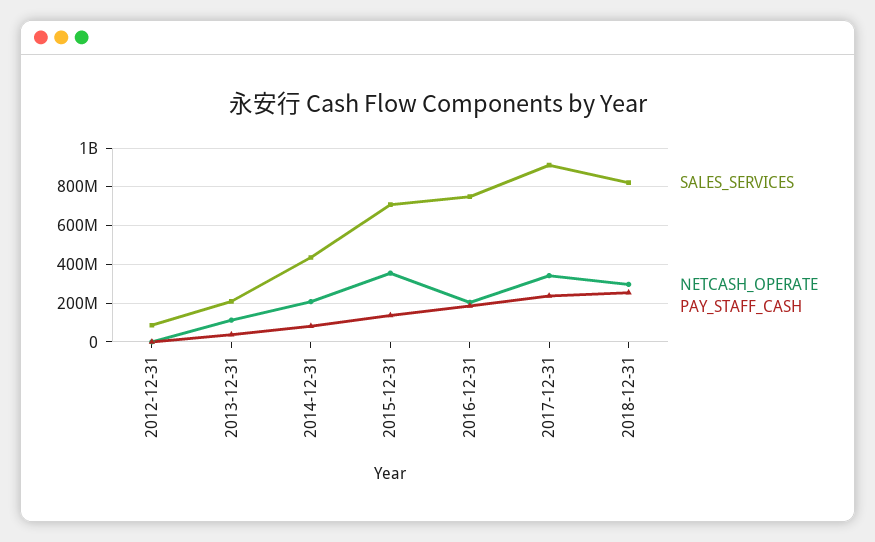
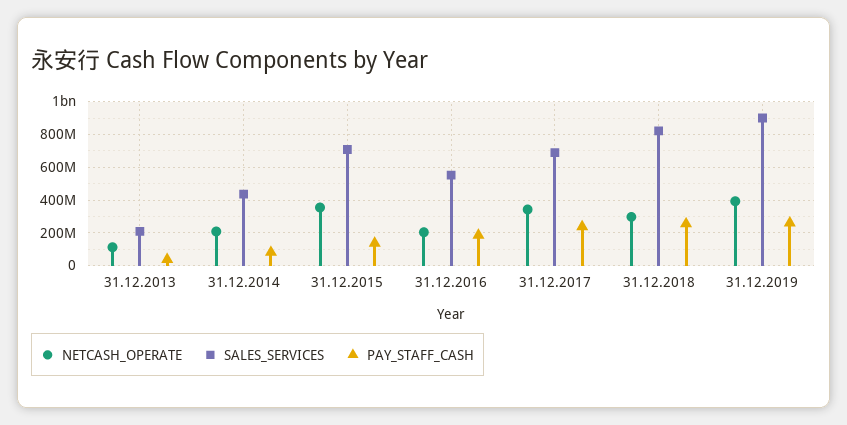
SALES_SERVICES, 2012-12-31: 100000000 -> none
NETCASH_OPERATE, 2012-12-31: 0 -> none
PAY_STAFF_CASH, 2012-12-31: 0 -> none
SALES_SERVICES, 2016-12-31: 750000000 -> 550000000
SALES_SERVICES, 2017-12-31: 900000000 -> 700000000
NETCASH_OPERATE, 31.12.2019: none -> 400000000
SALES_SERVICES, 31.12.2019: none -> 900000000
PAY_STAFF_CASH, 31.12.2019: none -> 250000000

